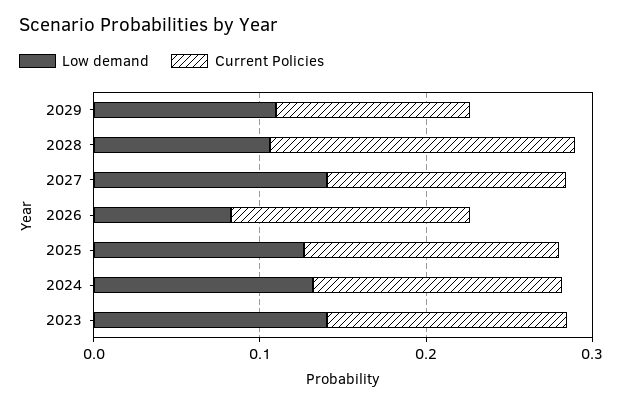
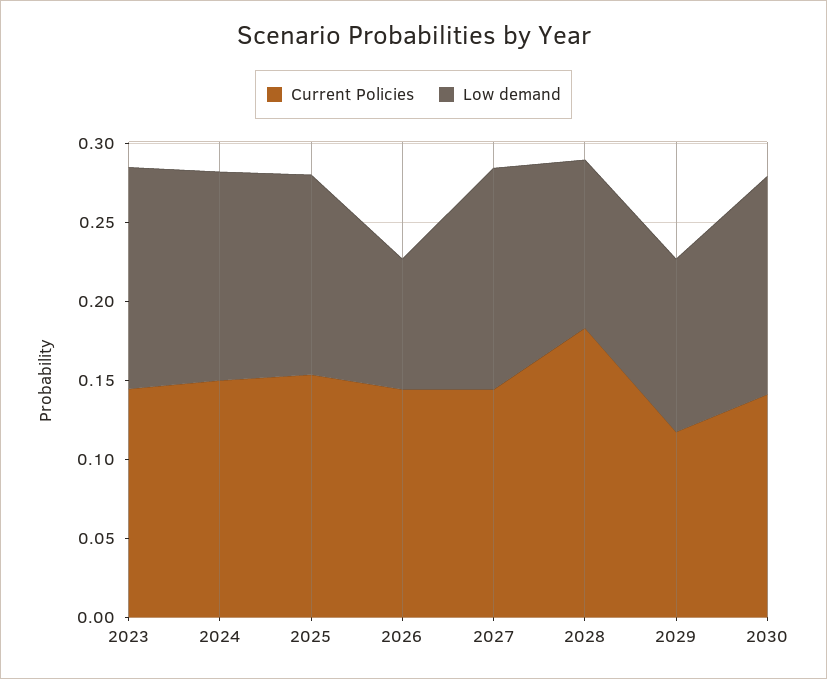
Current Policies, 2030: none -> 0.14
Low demand, 2030: none -> 0.14

